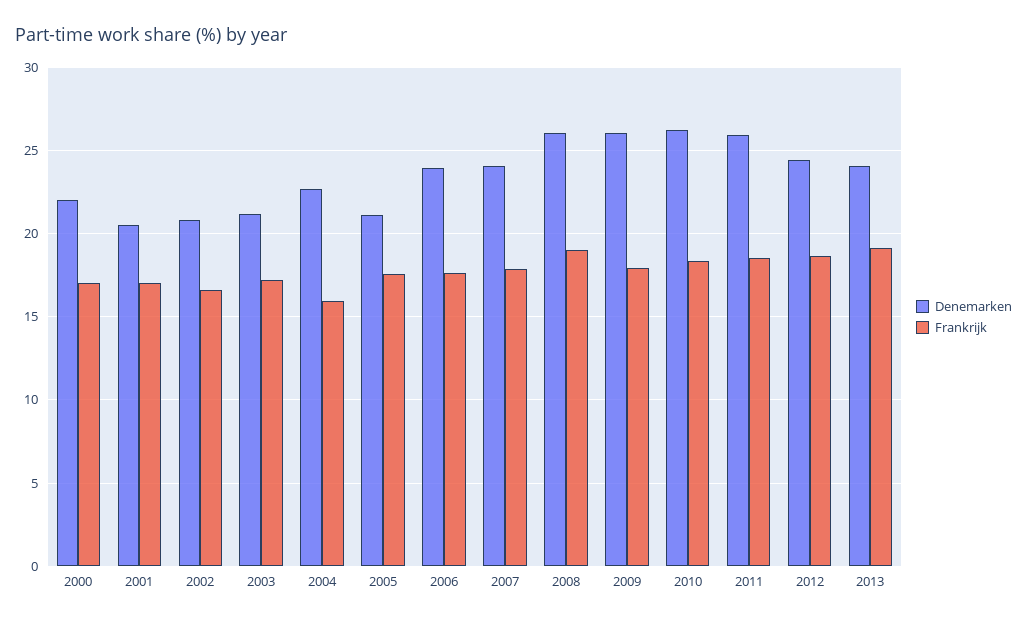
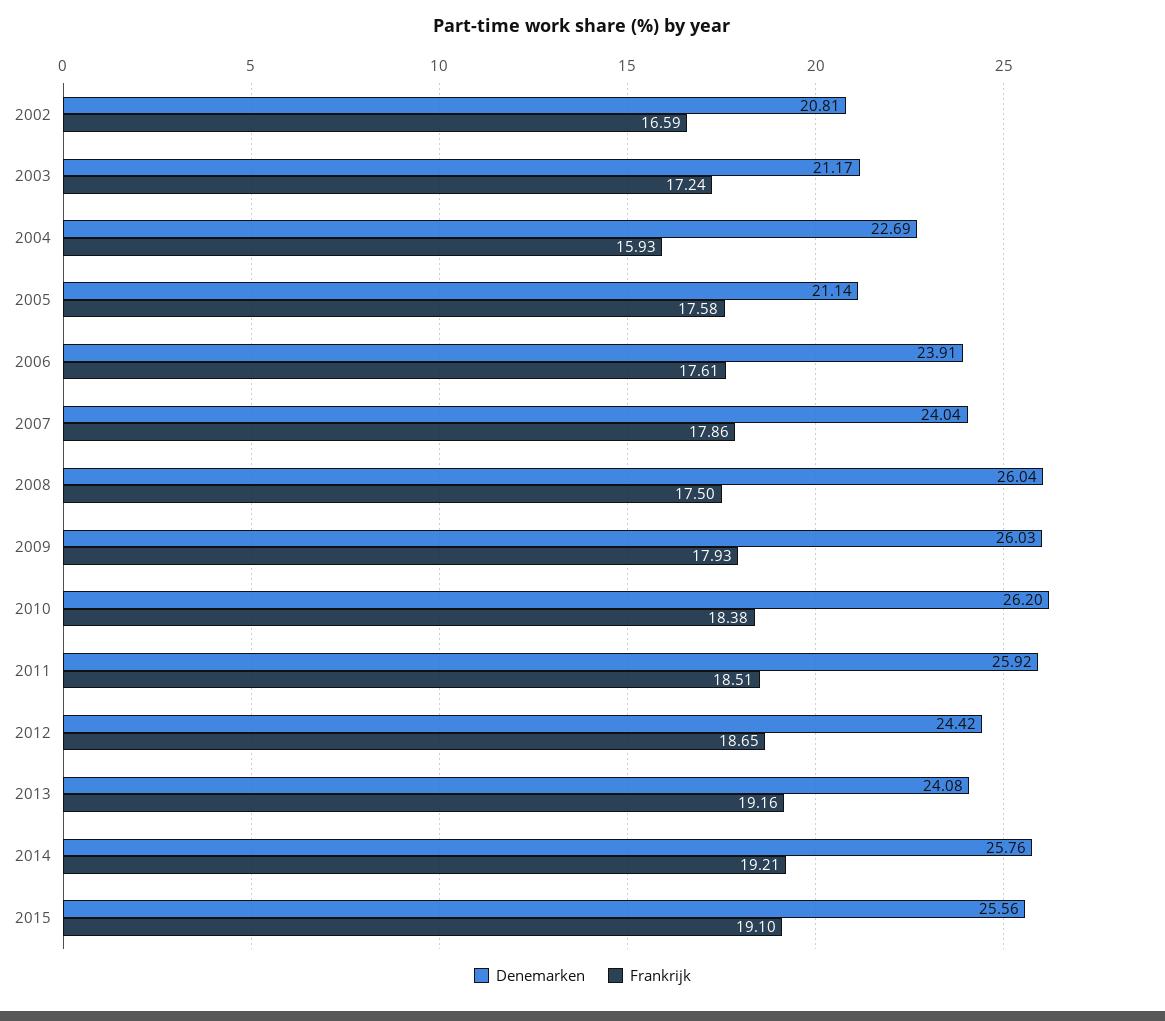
Denemarken, 2000: 22 -> none
Frankrijk, 2000: 17 -> none
Denemarken, 2001: 20.5 -> none
Frankrijk, 2001: 17 -> none
Frankrijk, 2008: 19 -> 17.5
Denemarken, 2014: none -> 25.76
Frankrijk, 2014: none -> 19.21
Denemarken, 2015: none -> 25.56
Frankrijk, 2015: none -> 19.1

